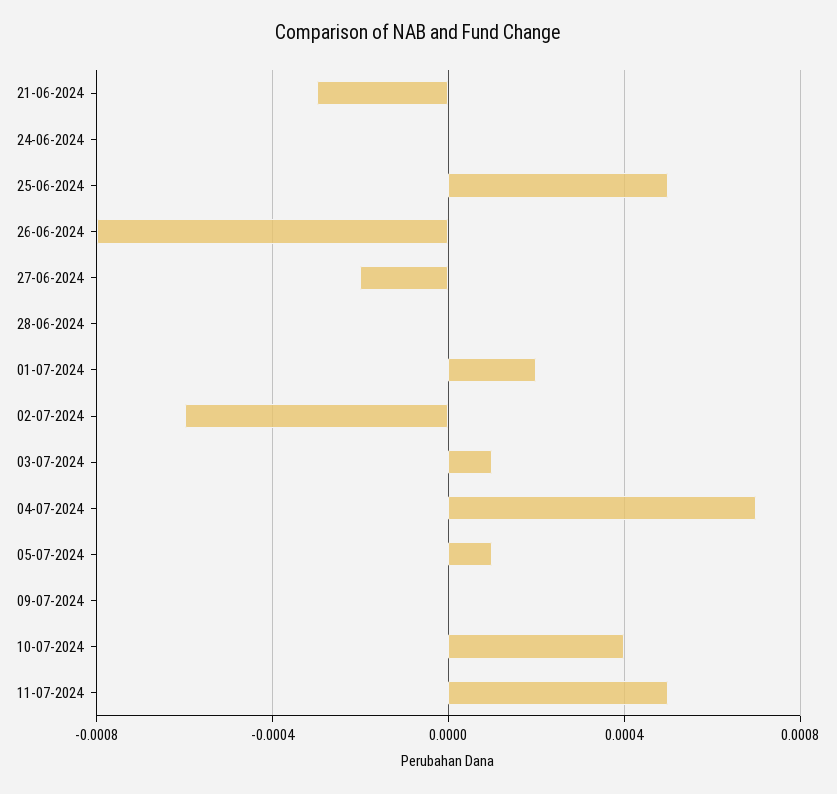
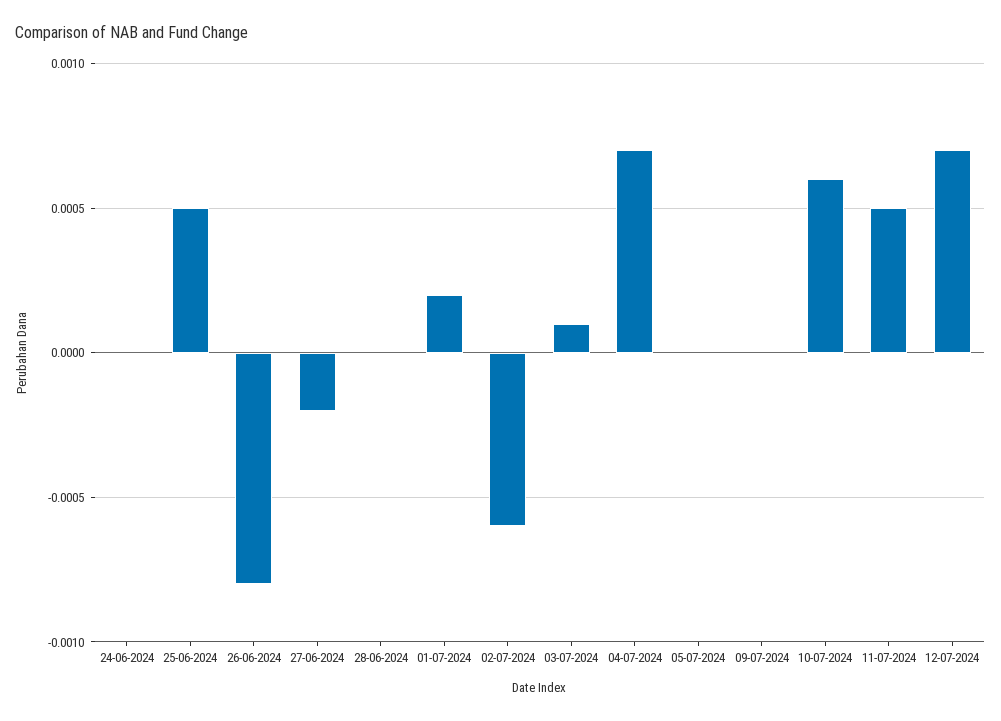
21-06-2024: -0.0003 -> none
05-07-2024: 0.0001 -> 0
10-07-2024: 0.0004 -> 0.0006
12-07-2024: none -> 0.0007

